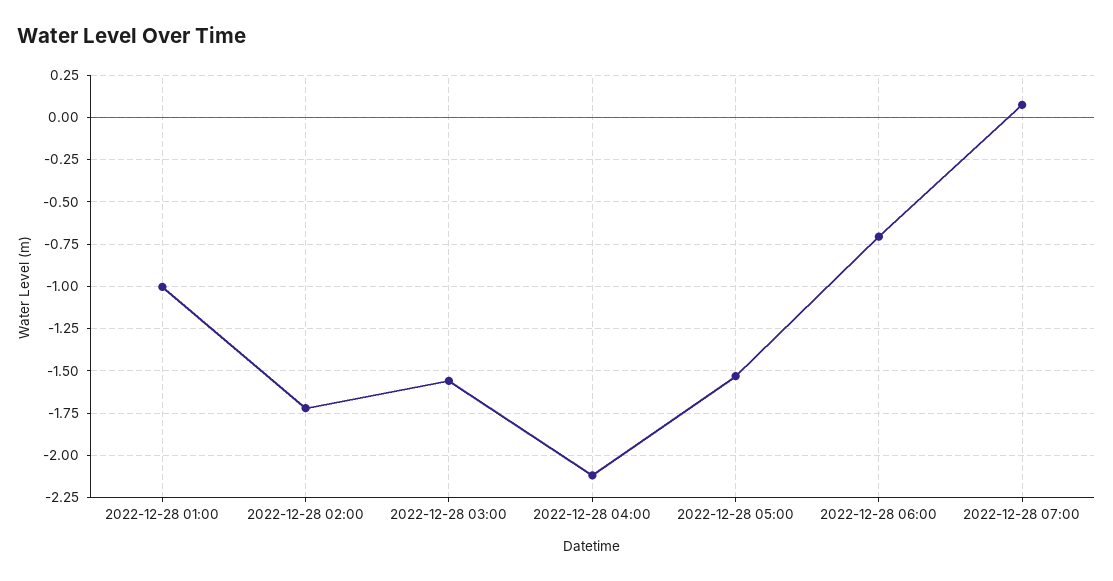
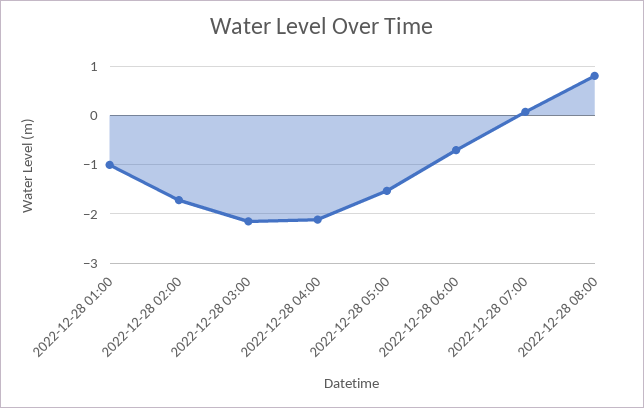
2022-12-28 03:00: -1.55 -> -2.2
2022-12-28 08:00: none -> 0.8

